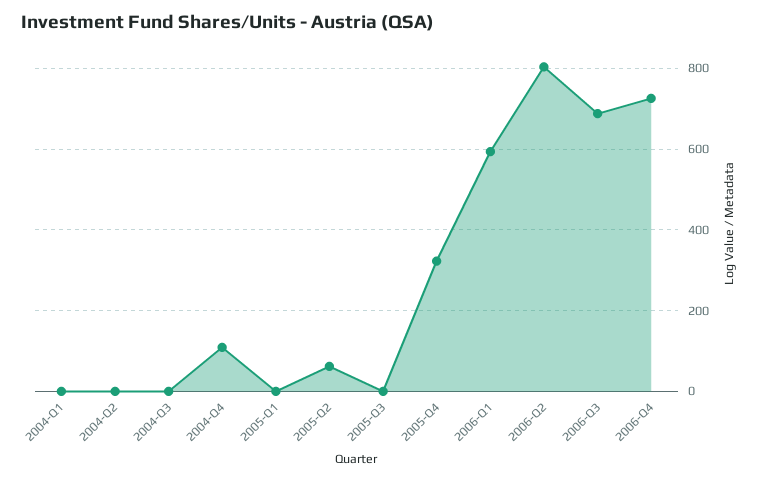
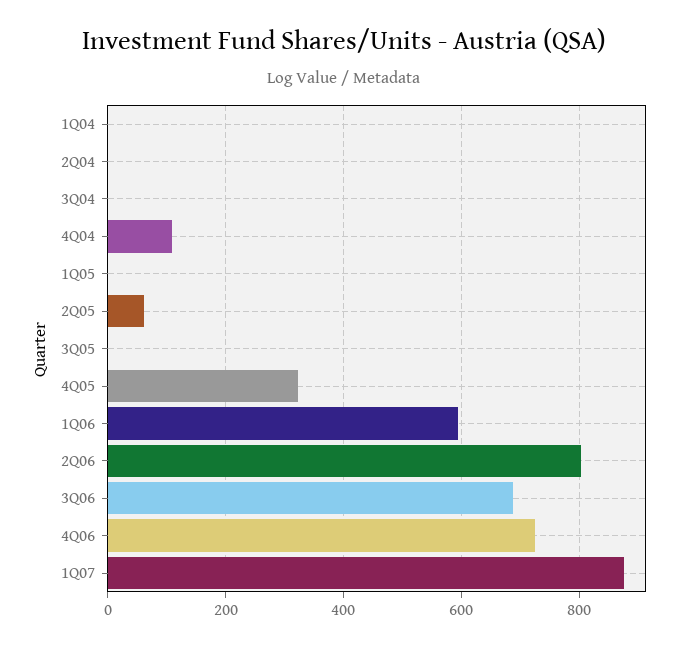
1Q07: none -> 880

